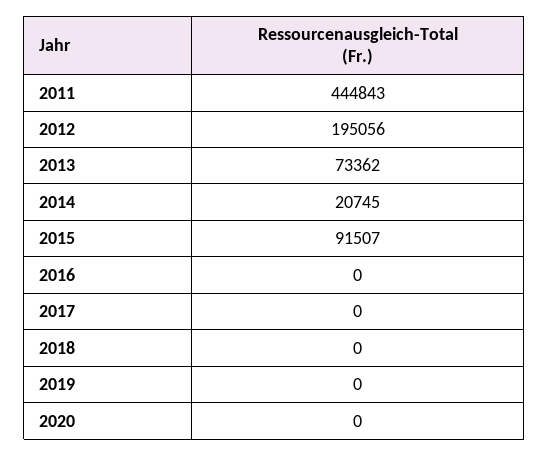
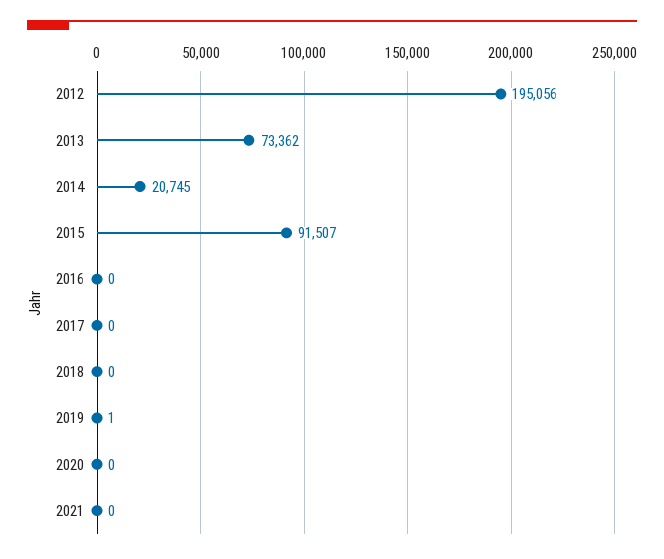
2011: 444843 -> none
2019: 0 -> 1
2021: none -> 0

